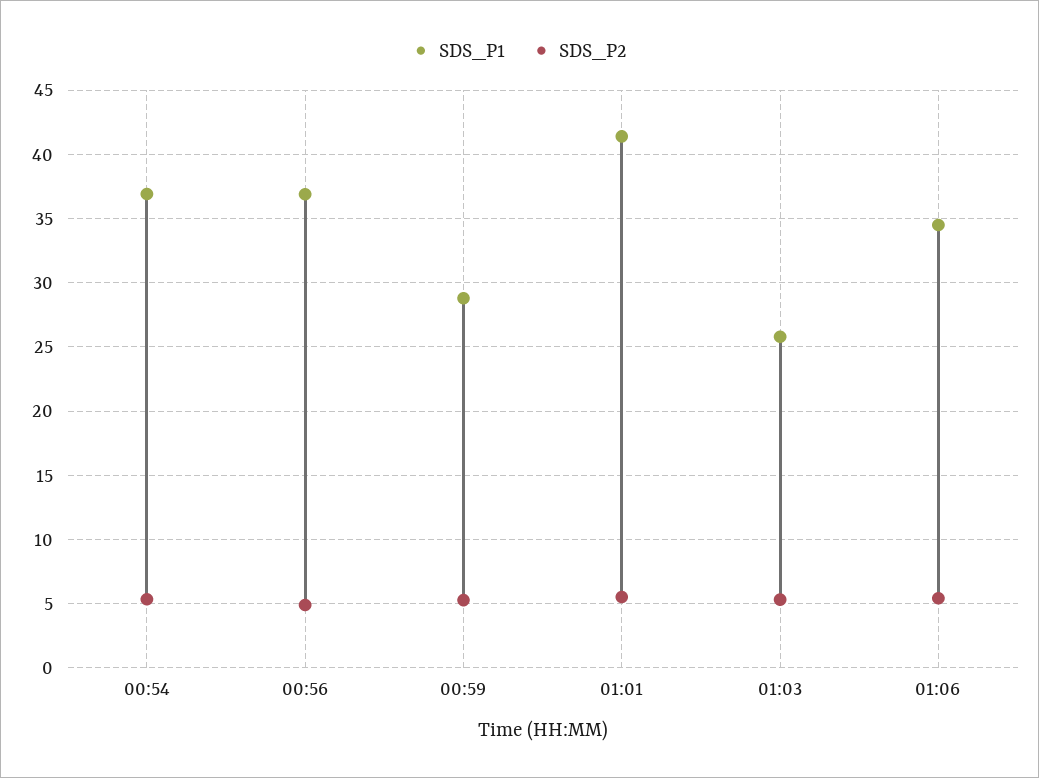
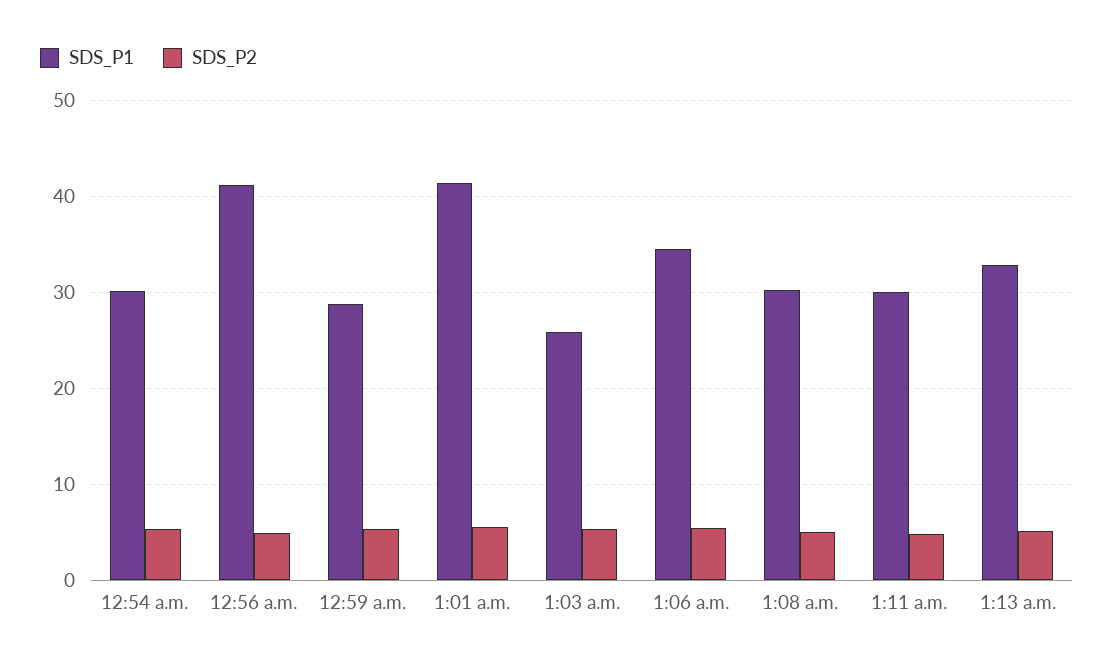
SDS_P1, 00:54: 37 -> 30
SDS_P1, 00:56: 37 -> 41
SDS_P1, 1:08 a.m.: none -> 30
SDS_P2, 1:08 a.m.: none -> 5
SDS_P1, 1:11 a.m.: none -> 30
SDS_P2, 1:11 a.m.: none -> 5
SDS_P1, 1:13 a.m.: none -> 33
SDS_P2, 1:13 a.m.: none -> 5

